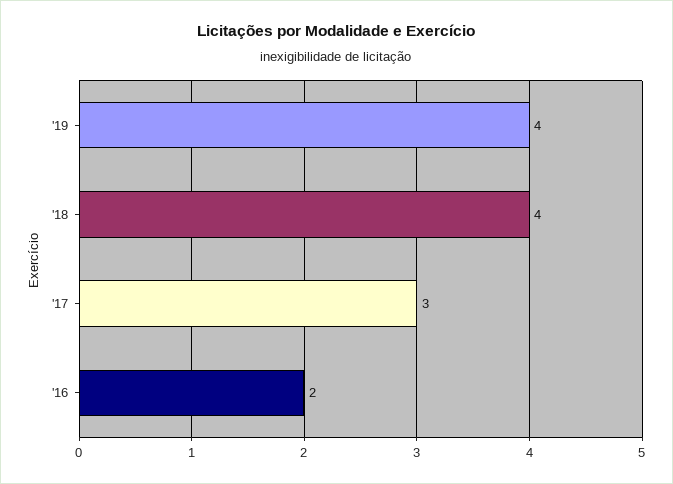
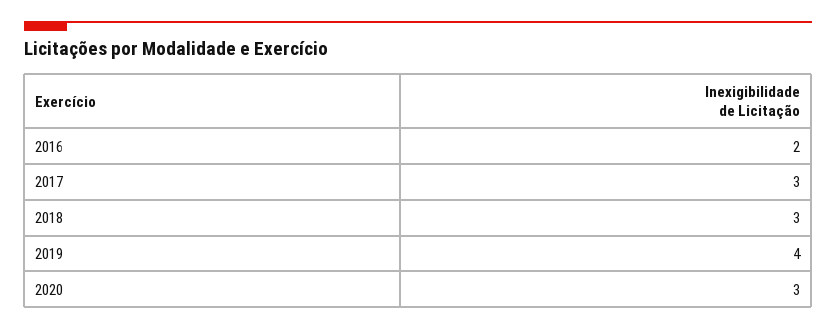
'18: 4 -> 3
2020: none -> 3

